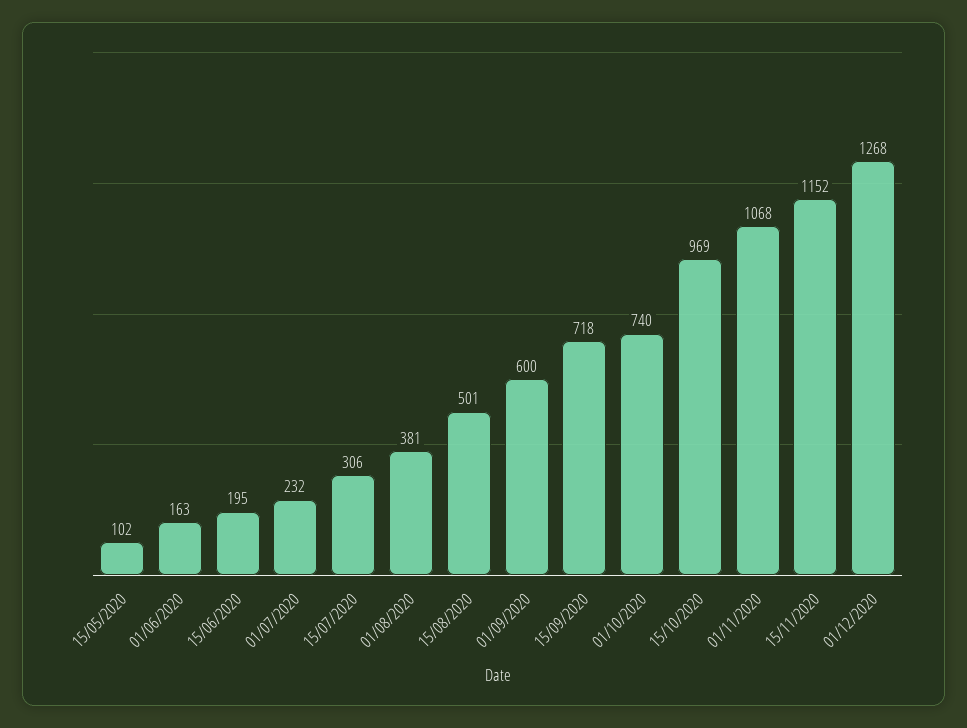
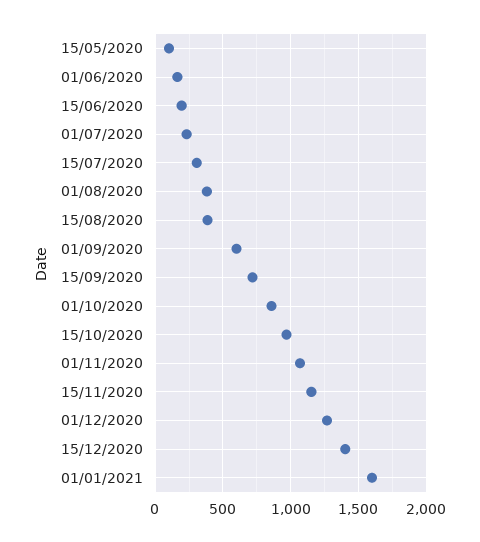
15/08/2020: 501 -> 400
01/10/2020: 740 -> 850
15/12/2020: none -> 1400
01/01/2021: none -> 1600

